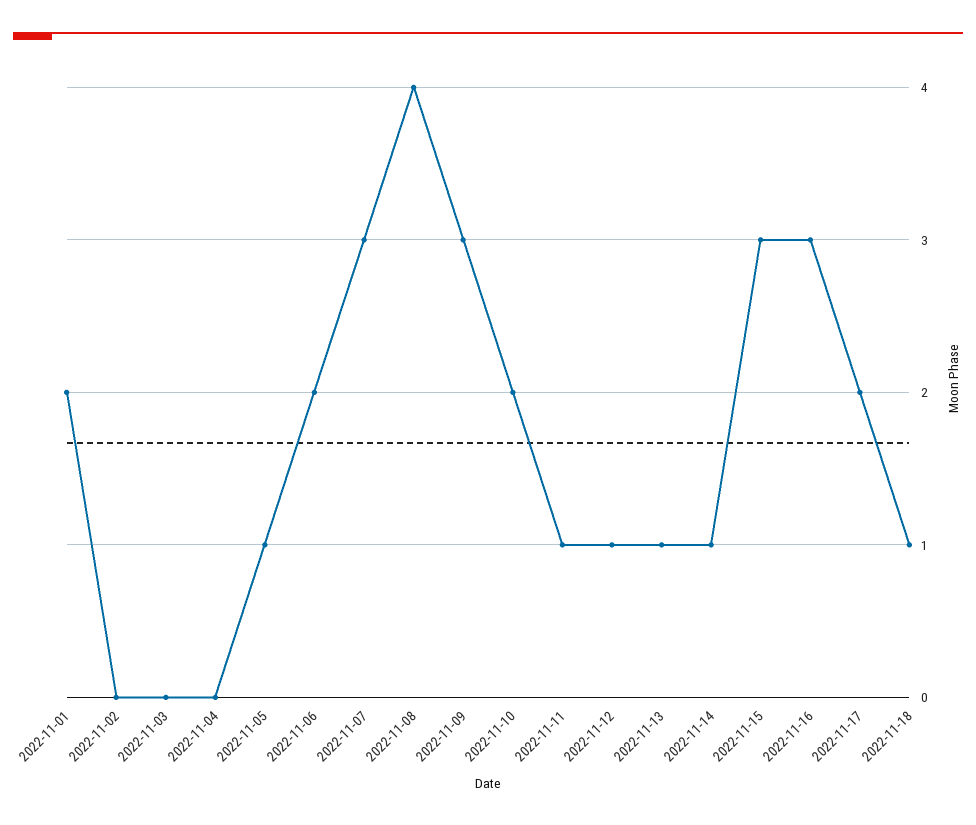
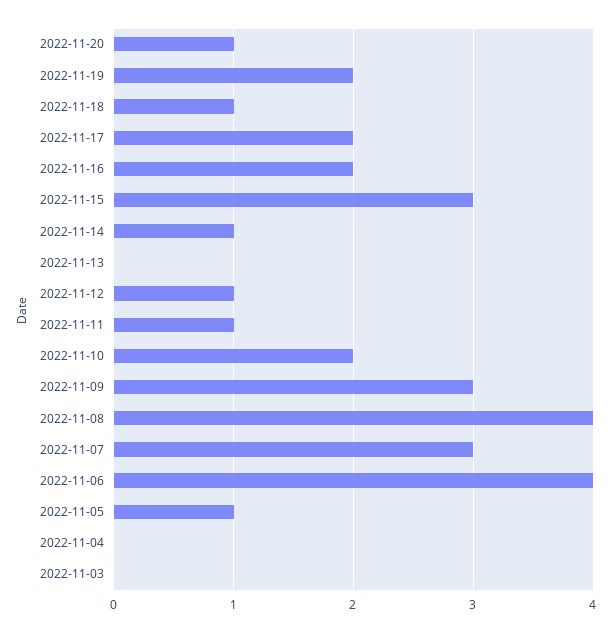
2022-11-01: 2 -> none
2022-11-02: 0 -> none
2022-11-06: 2 -> 4
2022-11-13: 1 -> 0
2022-11-16: 3 -> 2
2022-11-20: none -> 1
2022-11-19: none -> 2

